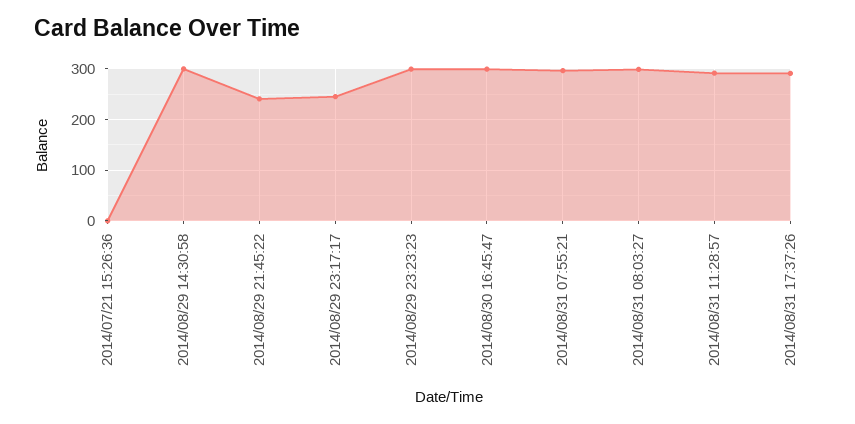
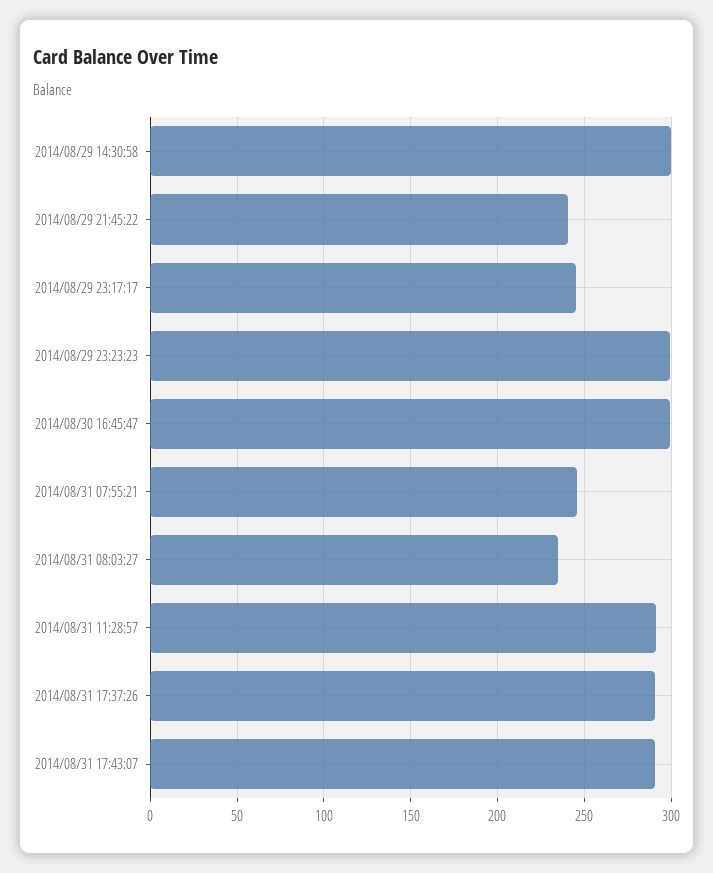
2014/07/21 15:26:36: 0 -> none
2014/08/31 07:55:21: 300 -> 245
2014/08/31 08:03:27: 300 -> 235
2014/08/31 17:43:07: none -> 290

